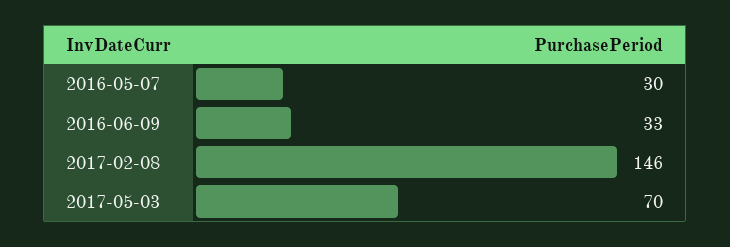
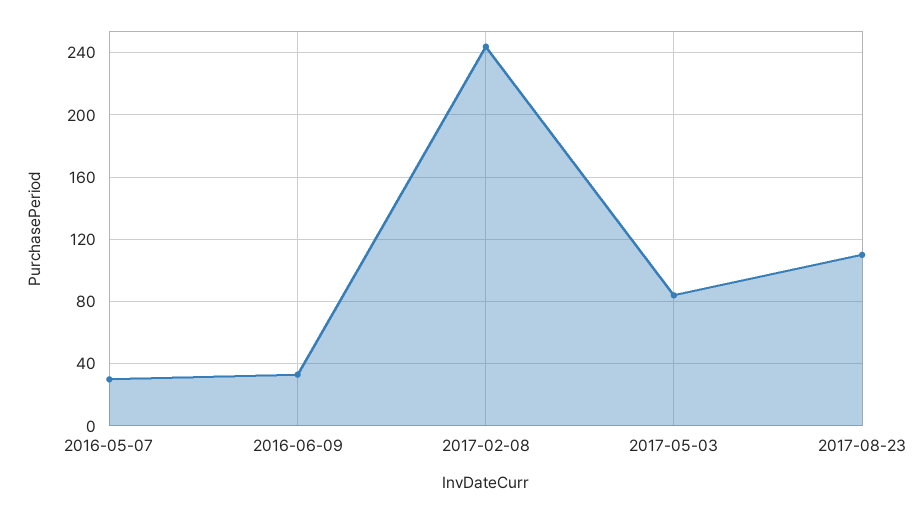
2017-02-08: 146 -> 245
2017-05-03: 70 -> 85
2017-08-23: none -> 110

